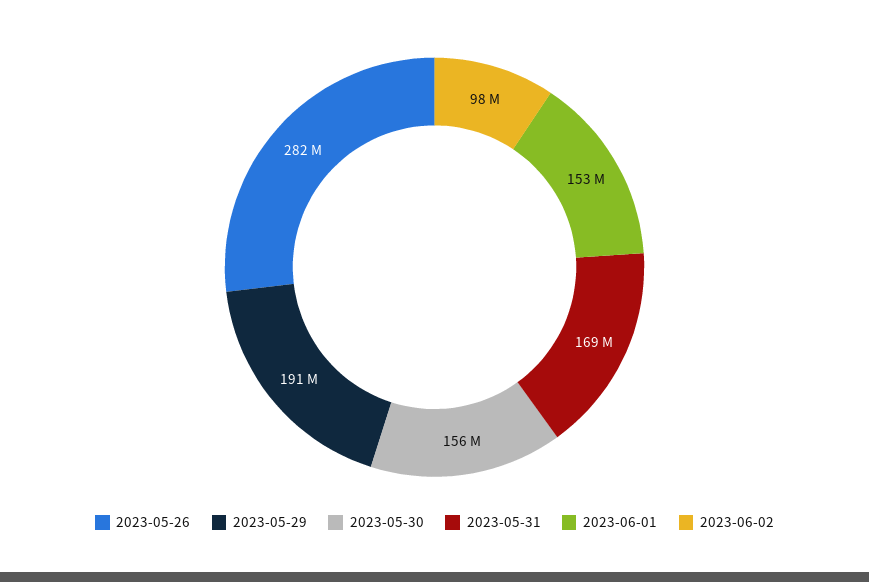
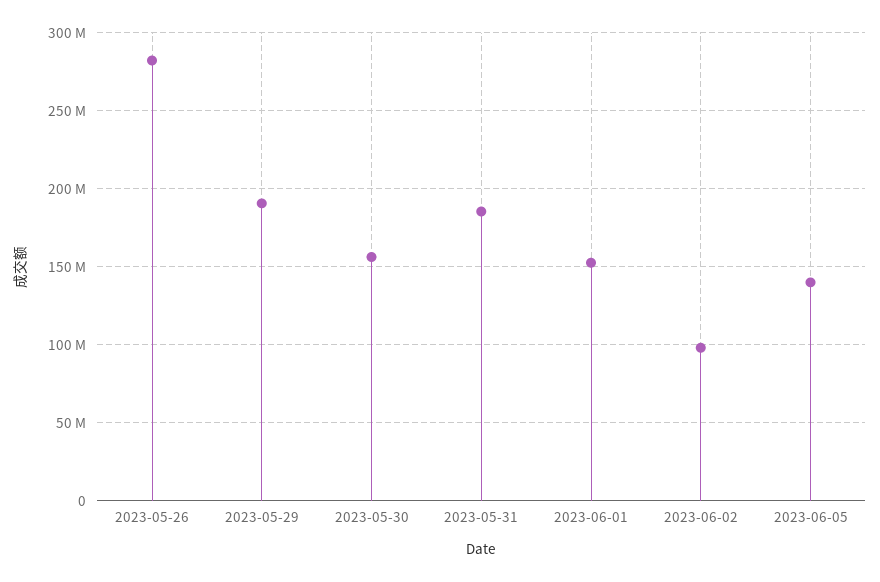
2023-05-31: 169000000 -> 185000000
2023-06-05: none -> 140000000

